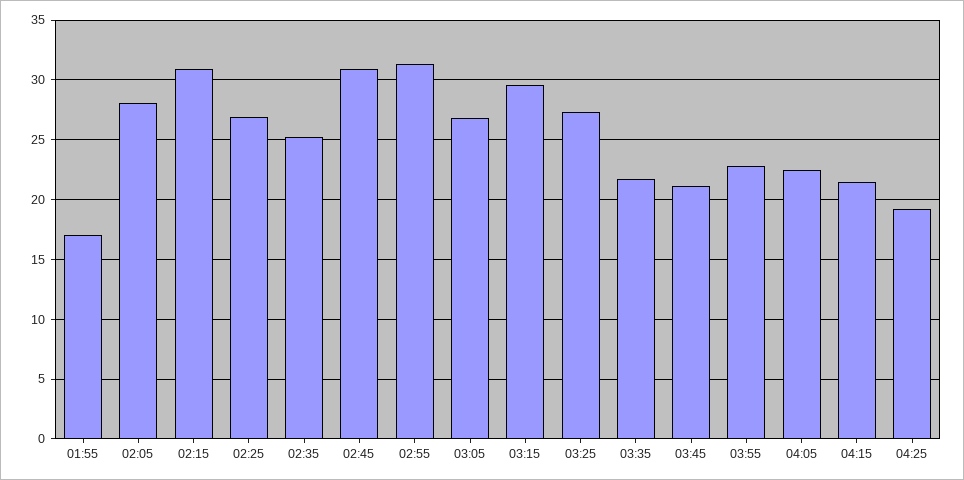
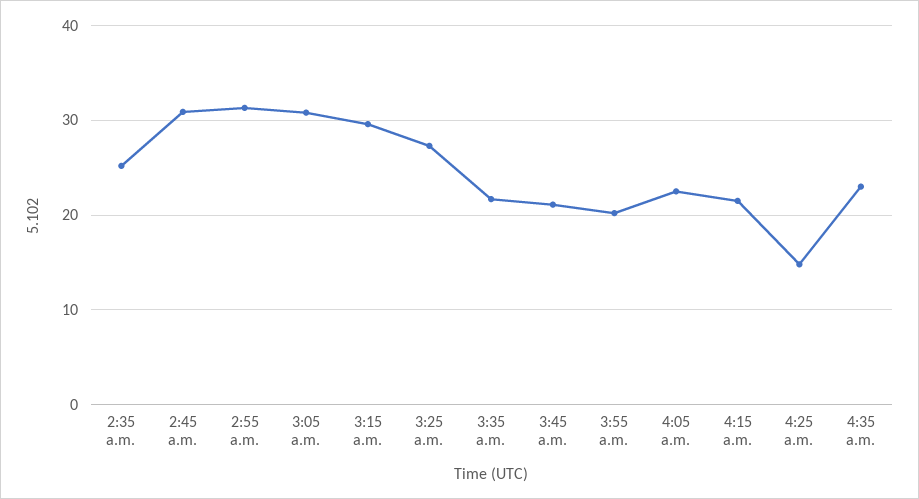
01:55: 17 -> none
02:05: 28 -> none
02:15: 31 -> none
02:25: 27 -> none
03:05: 27 -> 31
03:55: 23 -> 20
04:25: 19 -> 15
4:35 a.m.: none -> 23

